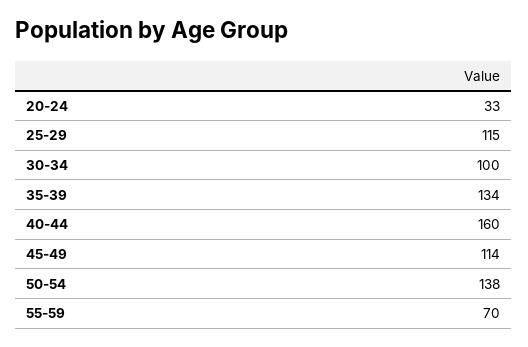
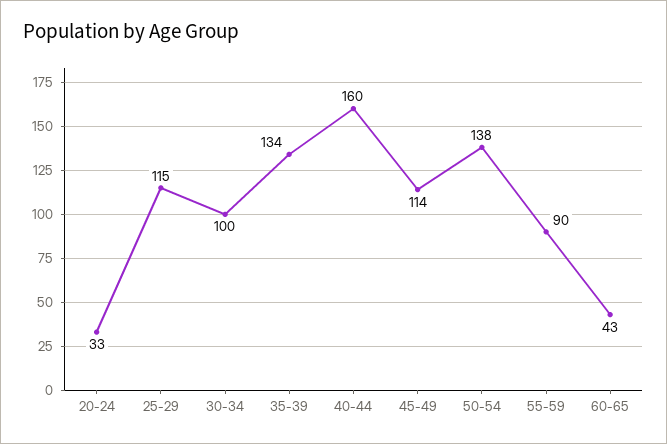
55-59: 70 -> 90
60-65: none -> 43

